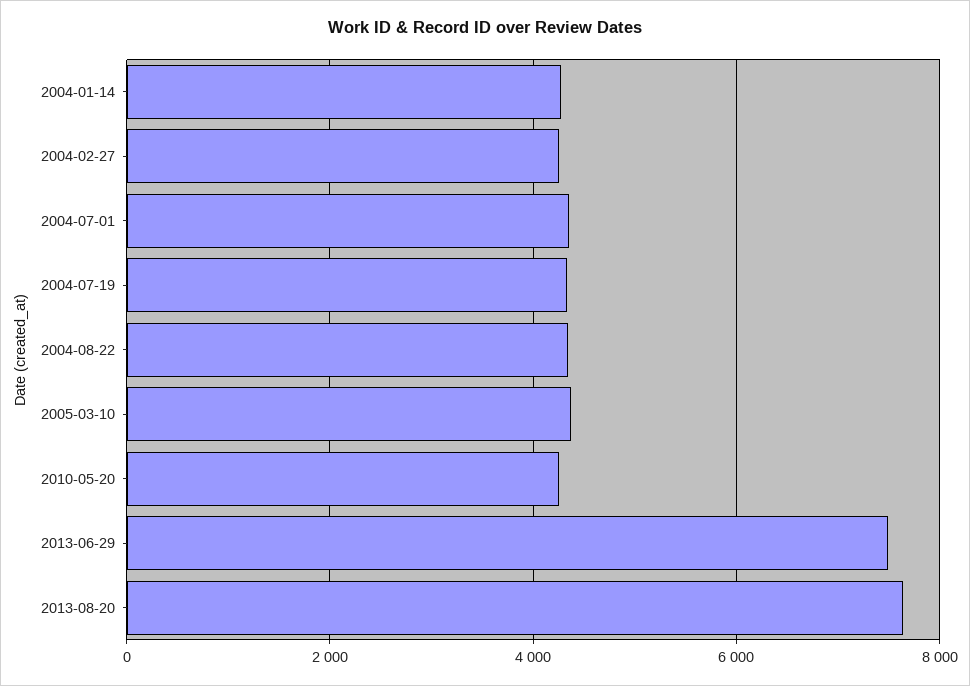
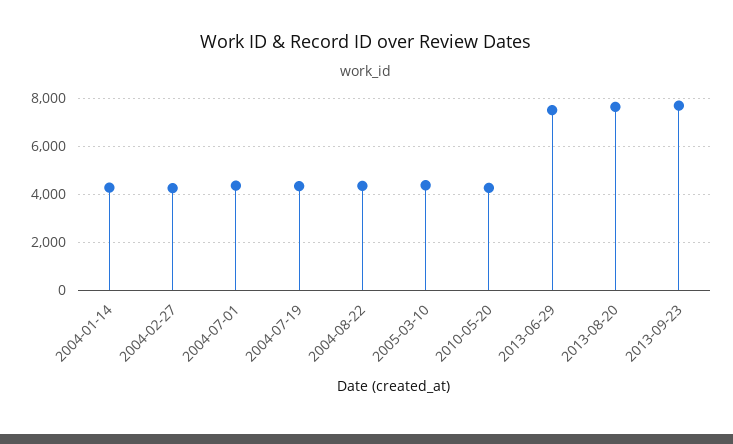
2013-09-23: none -> 7750

